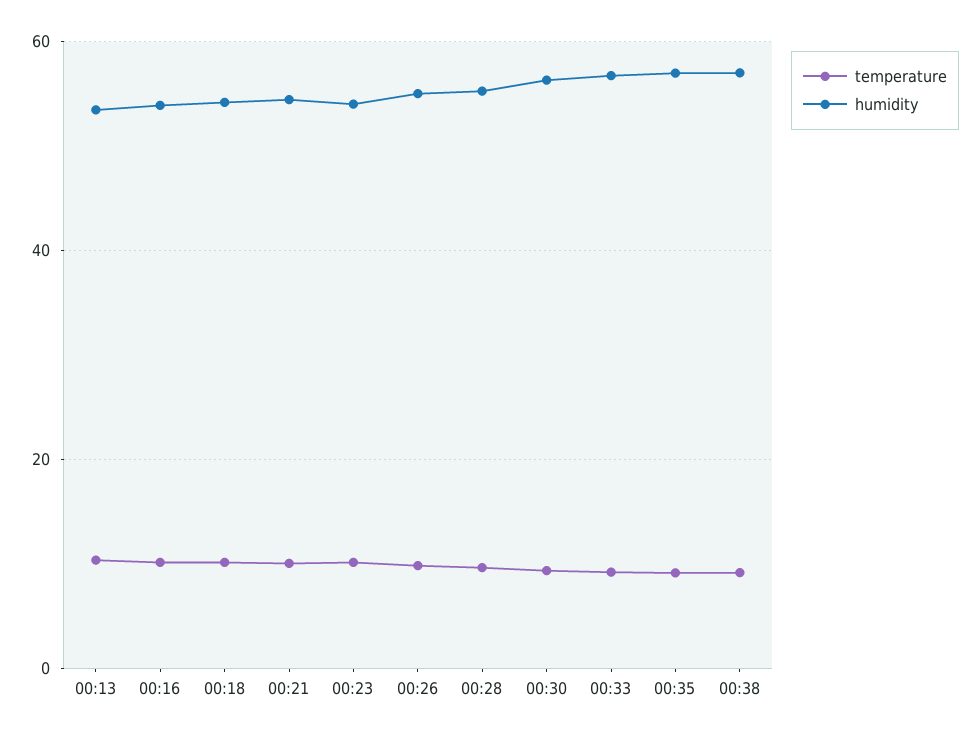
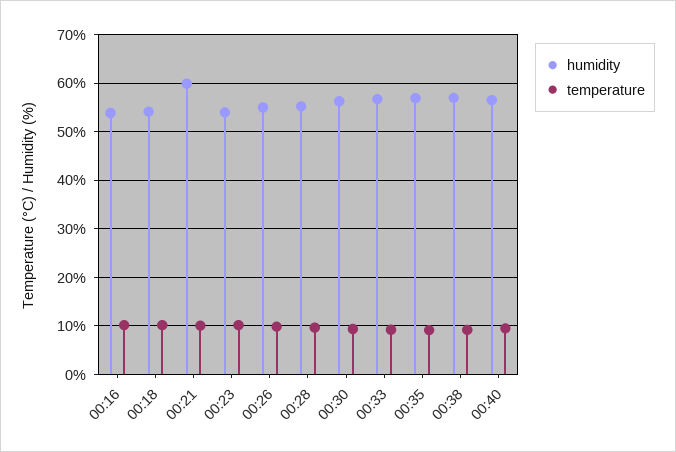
temperature, 00:13: 10 -> none
humidity, 00:13: 54 -> none
humidity, 00:21: 54 -> 60
humidity, 00:40: none -> 56
temperature, 00:40: none -> 10

